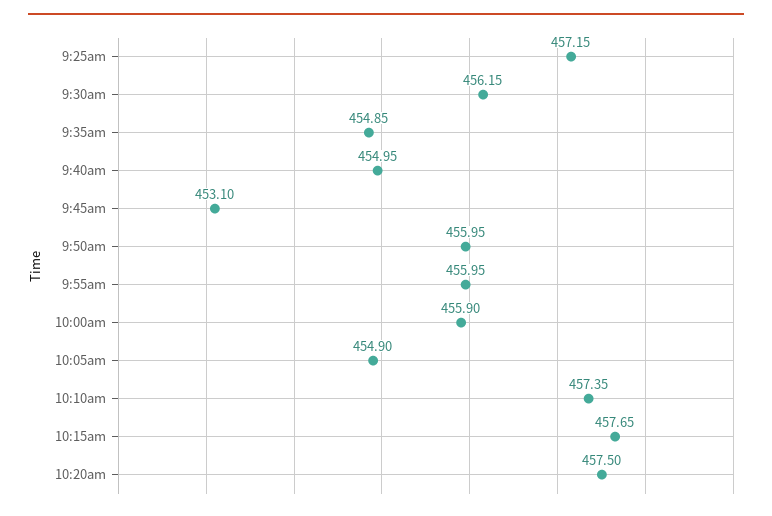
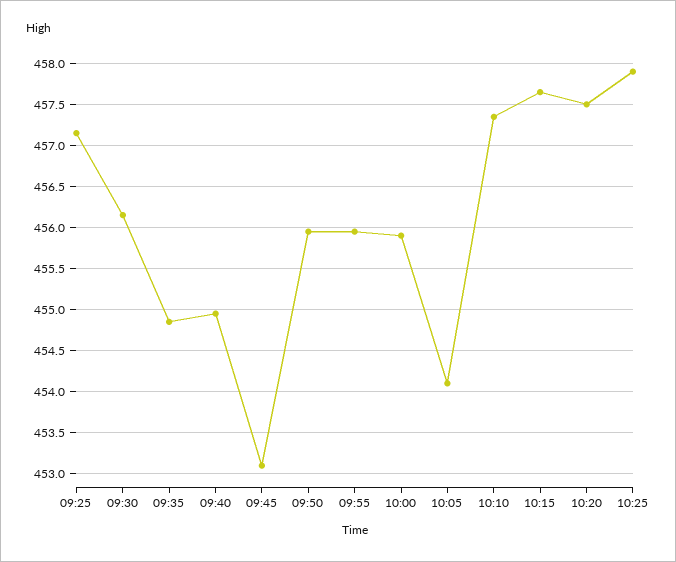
10:05am: 454.9 -> 454.1
10:25: none -> 457.9

